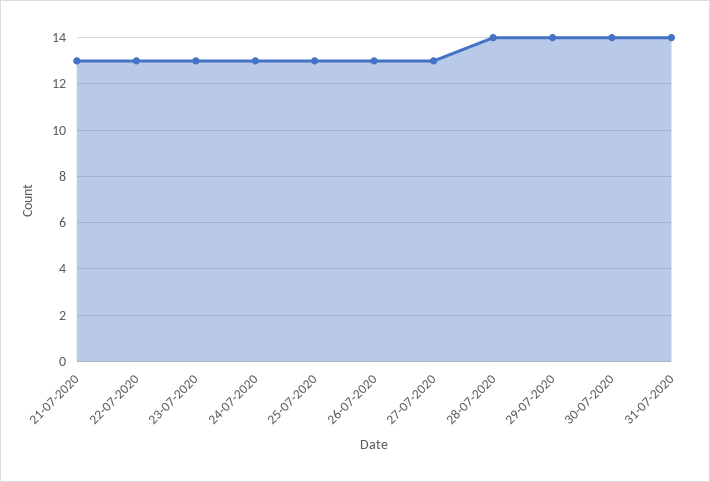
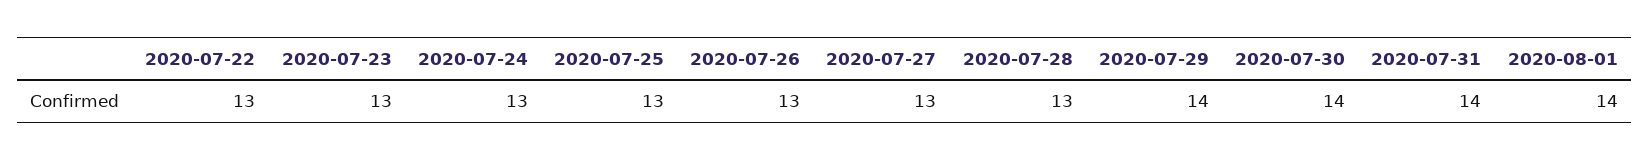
21-07-2020: 13 -> none
28-07-2020: 14 -> 13
2020-08-01: none -> 14

